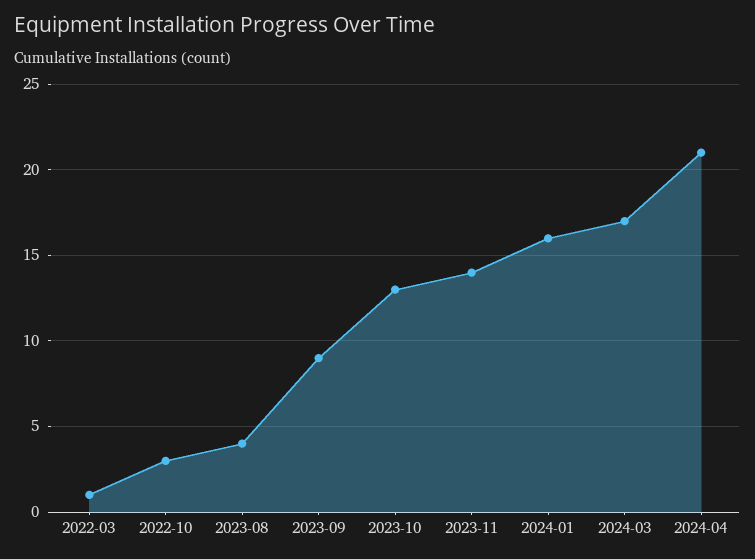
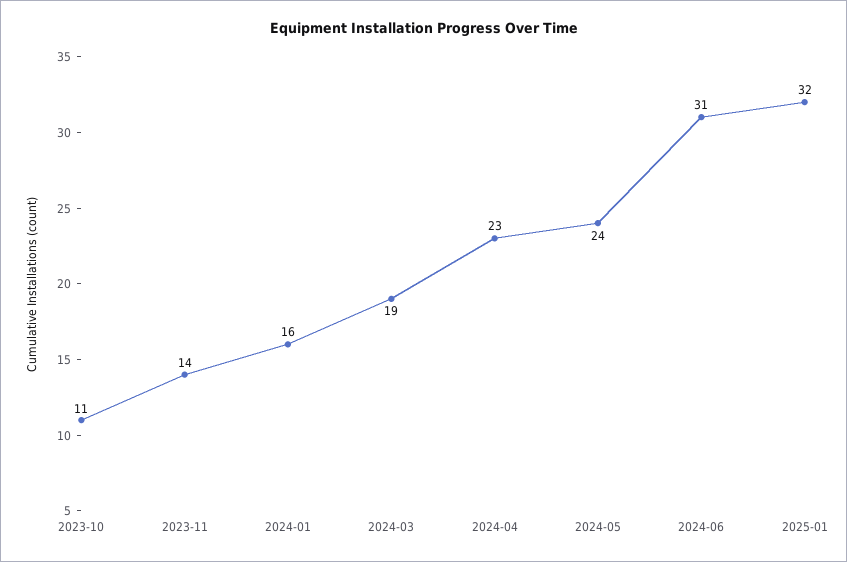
2022-03: 1 -> none
2022-10: 3 -> none
2023-08: 4 -> none
2023-09: 9 -> none
2023-10: 13 -> 11
2024-03: 17 -> 19
2024-04: 21 -> 23
2024-05: none -> 24
2024-06: none -> 31
2025-01: none -> 32

